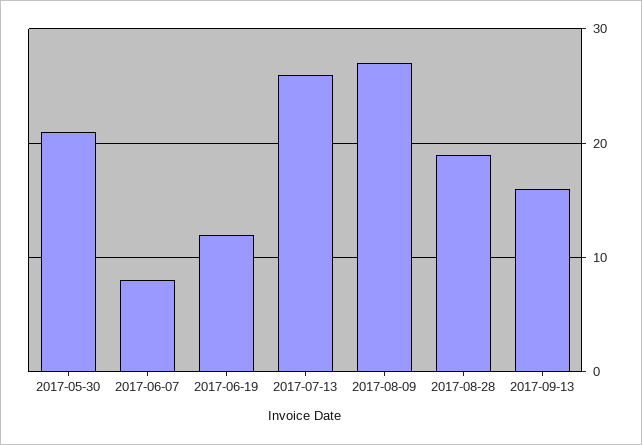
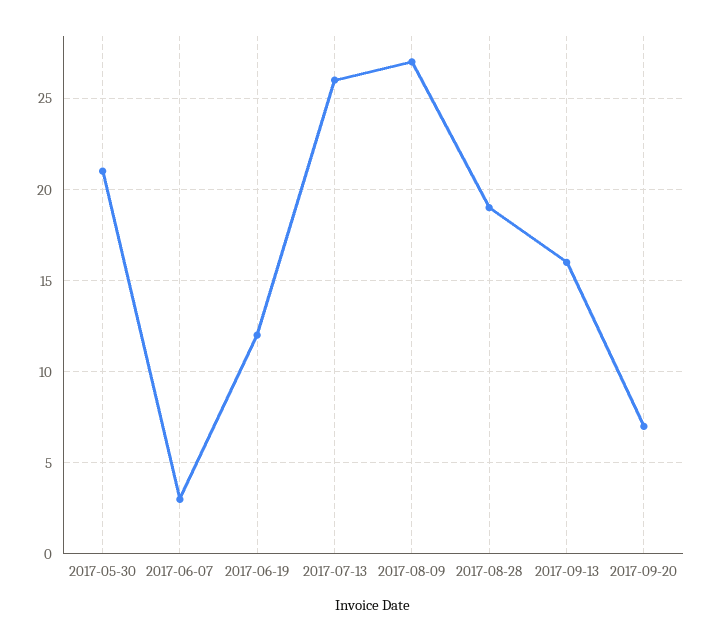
2017-06-07: 8 -> 3
2017-09-20: none -> 7

